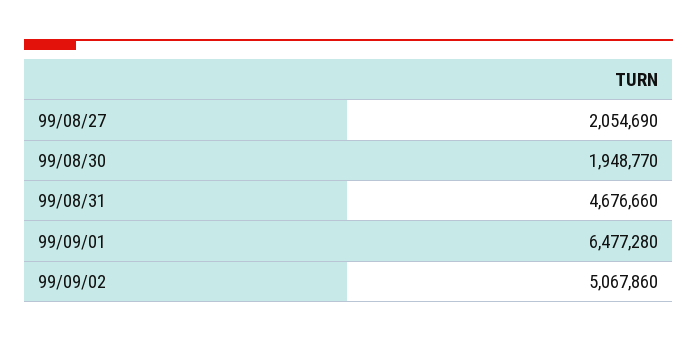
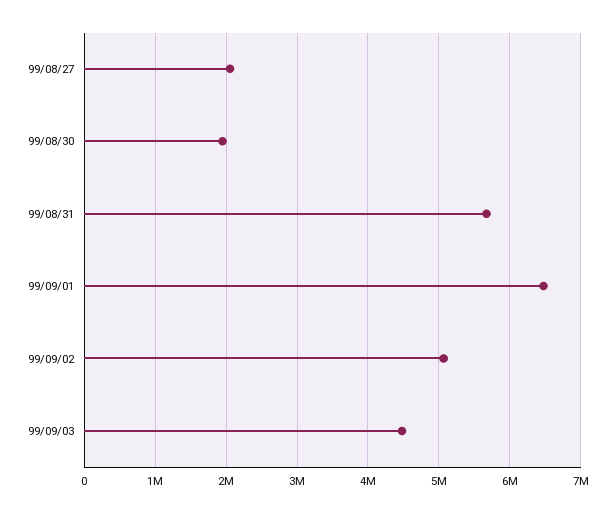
99/08/31: 4676660 -> 5700000
99/09/03: none -> 4500000

